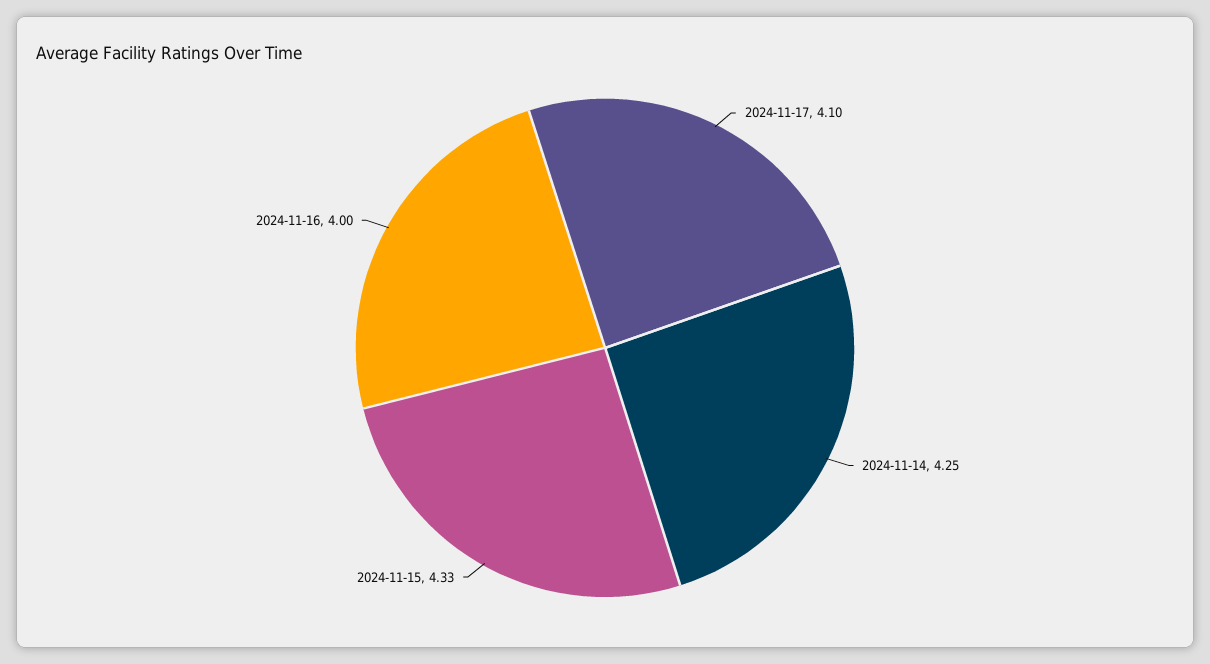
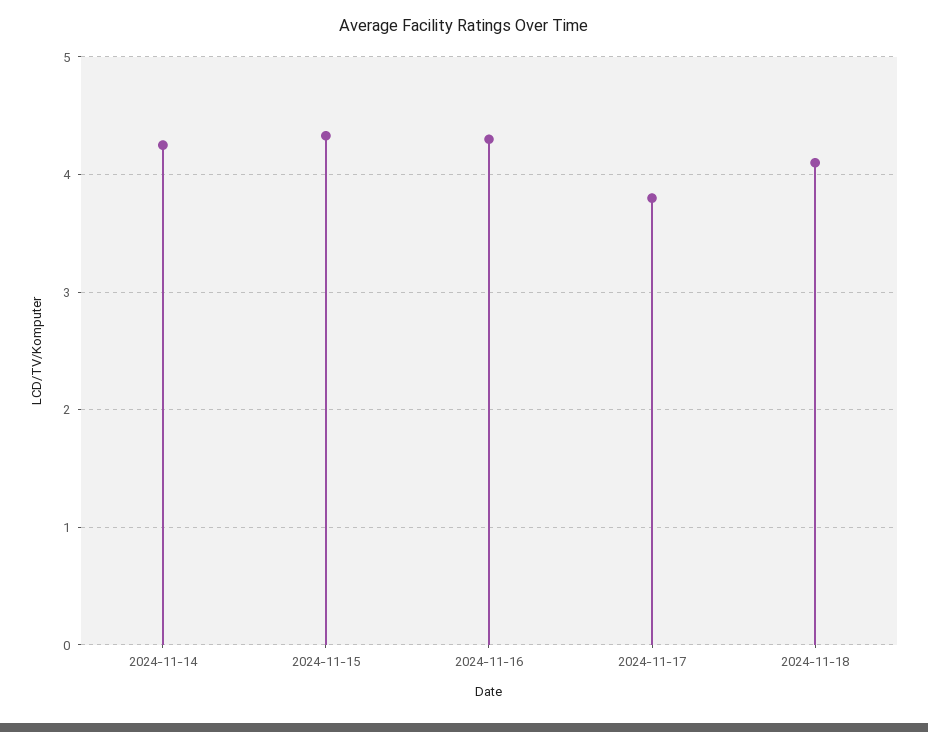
2024-11-17: 4.1 -> 3.8
2024-11-16: 4 -> 4.3
2024-11-18: none -> 4.1

